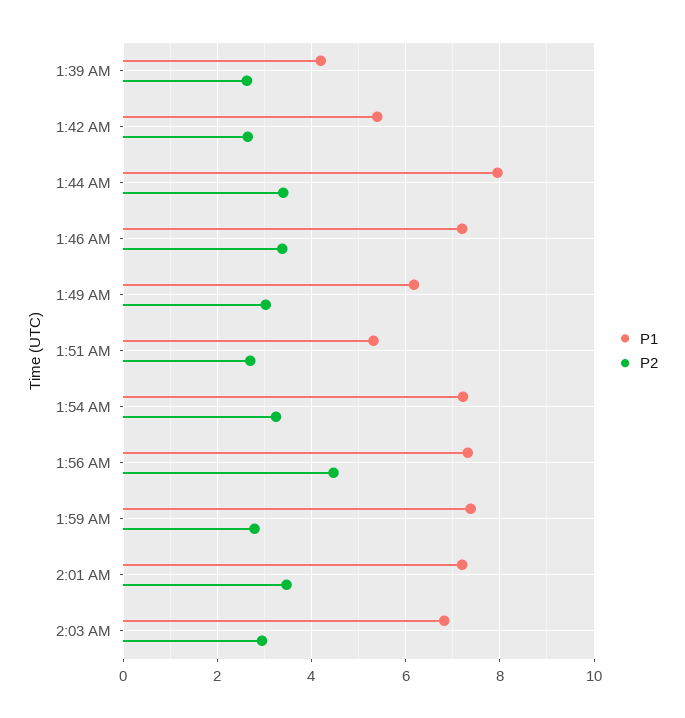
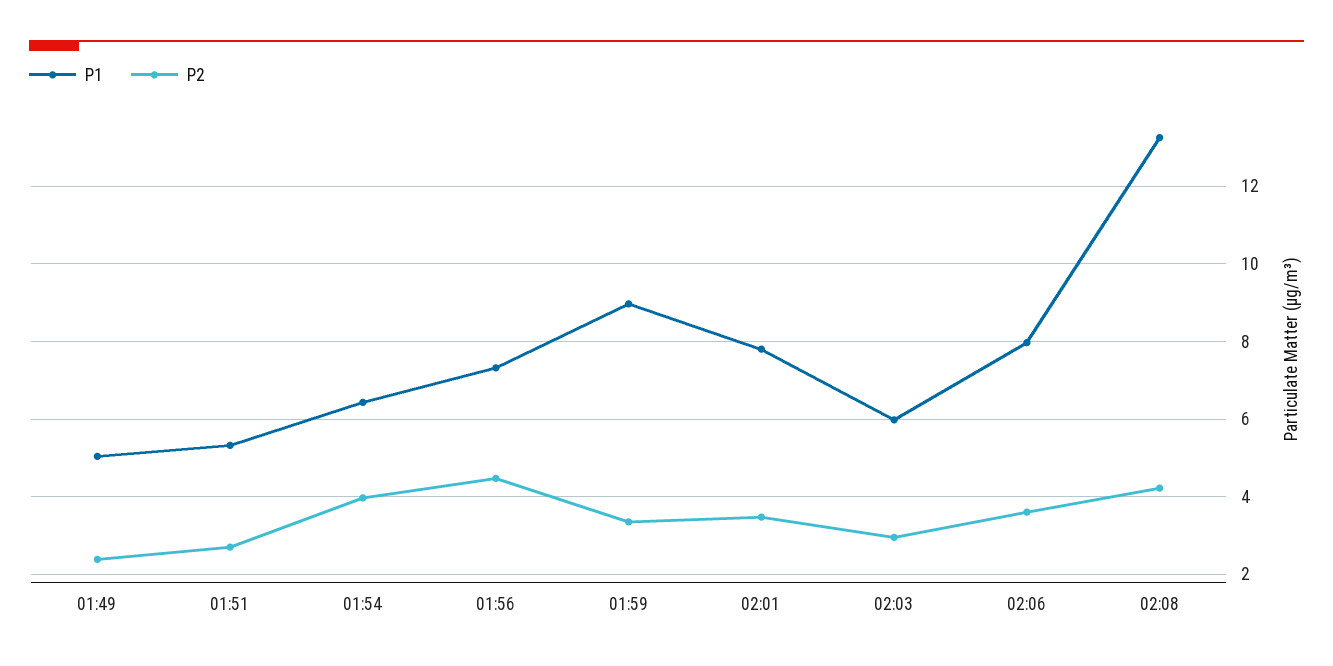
P1, 1:39 AM: 4.2 -> none
P2, 1:39 AM: 2.6 -> none
P1, 1:42 AM: 5.4 -> none
P2, 1:42 AM: 2.6 -> none
P1, 1:44 AM: 8 -> none
P2, 1:44 AM: 3.4 -> none
P1, 1:46 AM: 7.2 -> none
P2, 1:46 AM: 3.4 -> none
P1, 1:49 AM: 6.2 -> 5
P2, 1:49 AM: 3 -> 2.4
P1, 1:54 AM: 7.2 -> 6.4
P2, 1:54 AM: 3.2 -> 4
P1, 1:59 AM: 7.4 -> 9
P2, 1:59 AM: 2.8 -> 3.4
P1, 2:01 AM: 7.2 -> 7.8
P1, 2:03 AM: 6.8 -> 6
P1, 02:06: none -> 8
P2, 02:06: none -> 3.6
P1, 02:08: none -> 13.2
P2, 02:08: none -> 4.2

